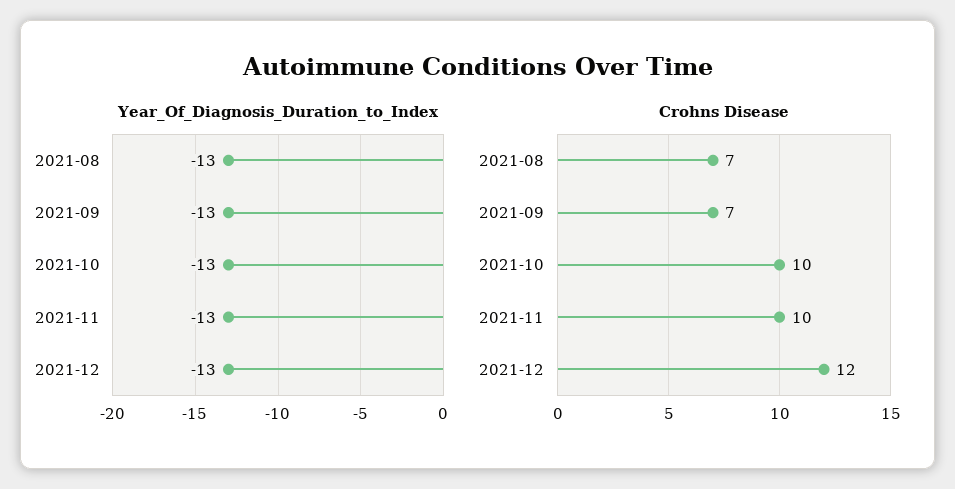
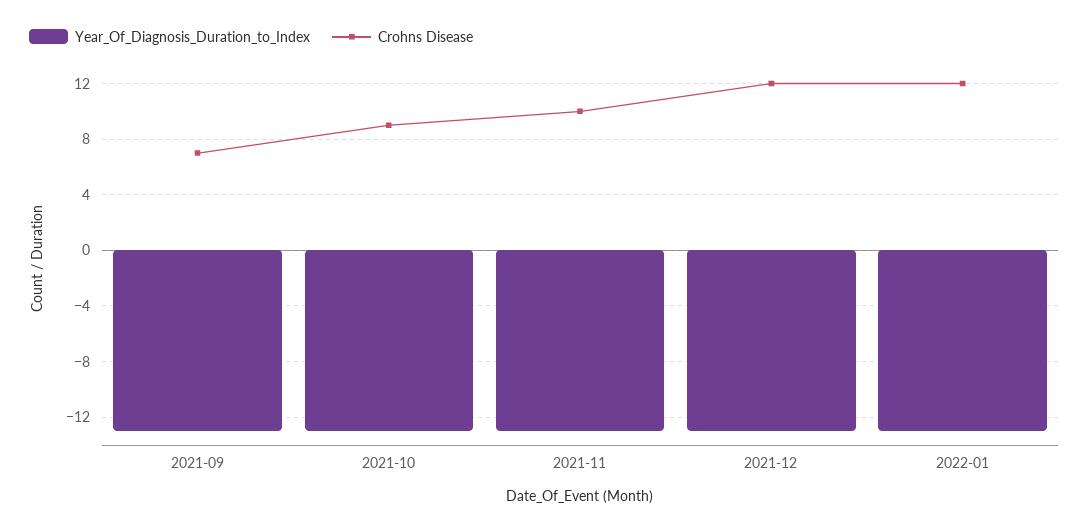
Year_Of_Diagnosis_Duration_to_Index, 2021-08: -13 -> none
Crohns Disease, 2021-08: 7 -> none
Crohns Disease, 2021-10: 10 -> 9
Year_Of_Diagnosis_Duration_to_Index, 2022-01: none -> -13
Crohns Disease, 2022-01: none -> 12

